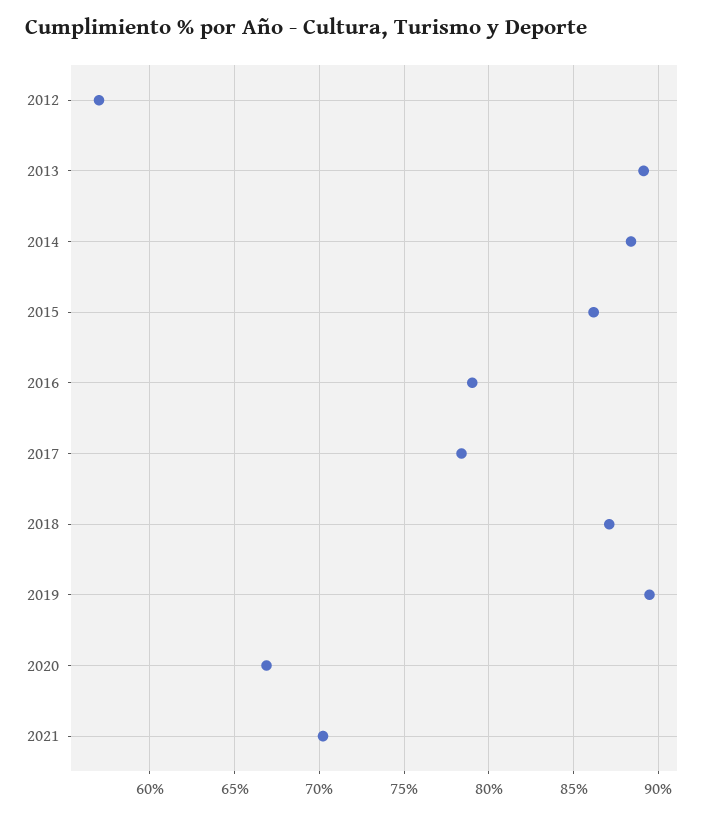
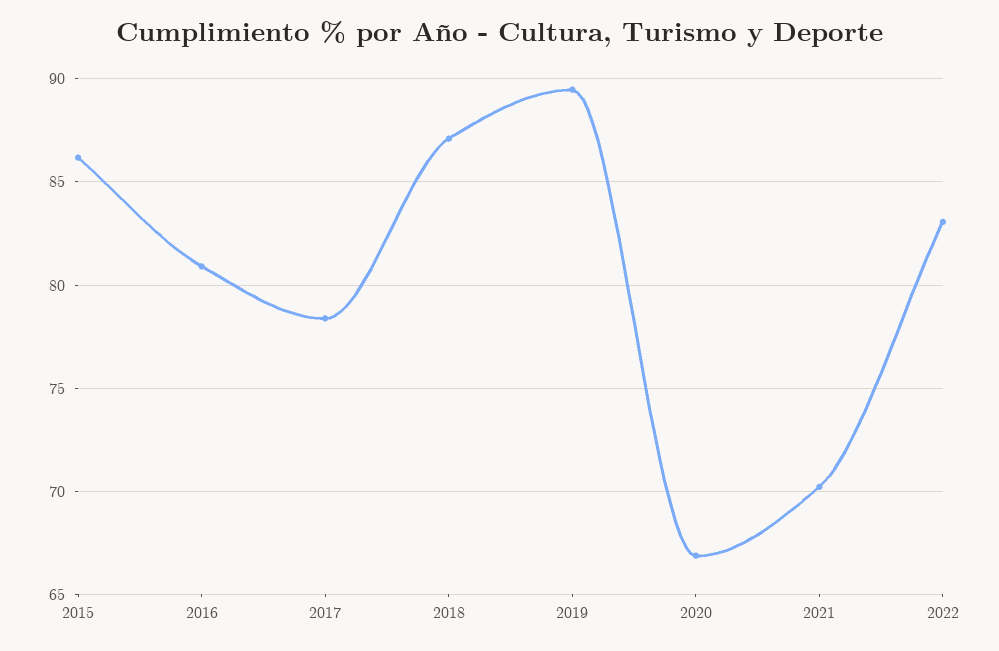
2012: 57 -> none
2013: 89 -> none
2014: 88.5 -> none
2016: 79 -> 81
2022: none -> 83

